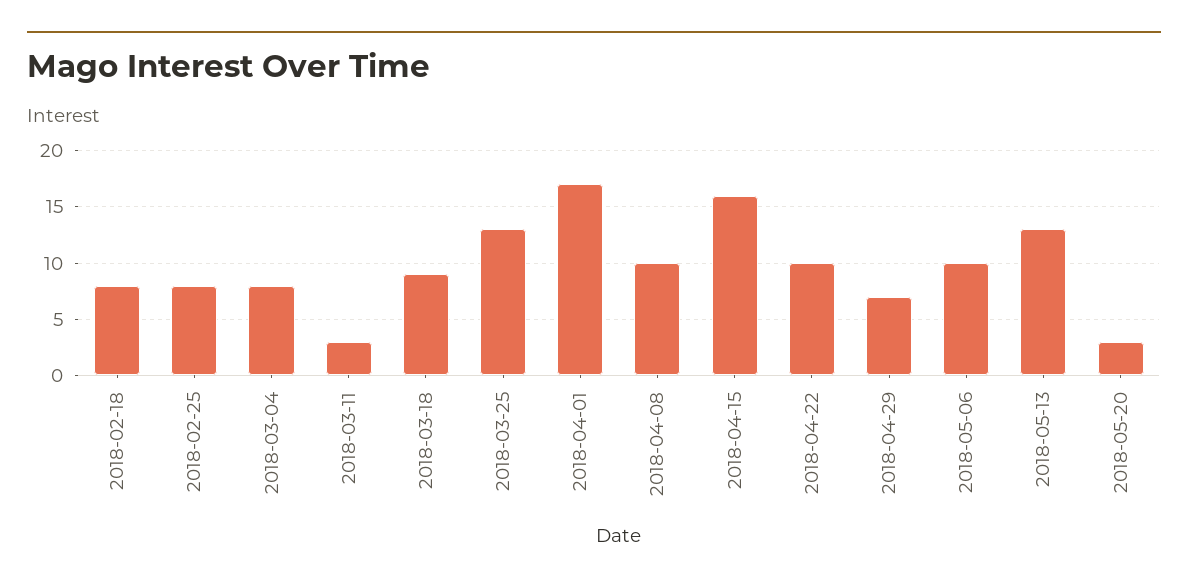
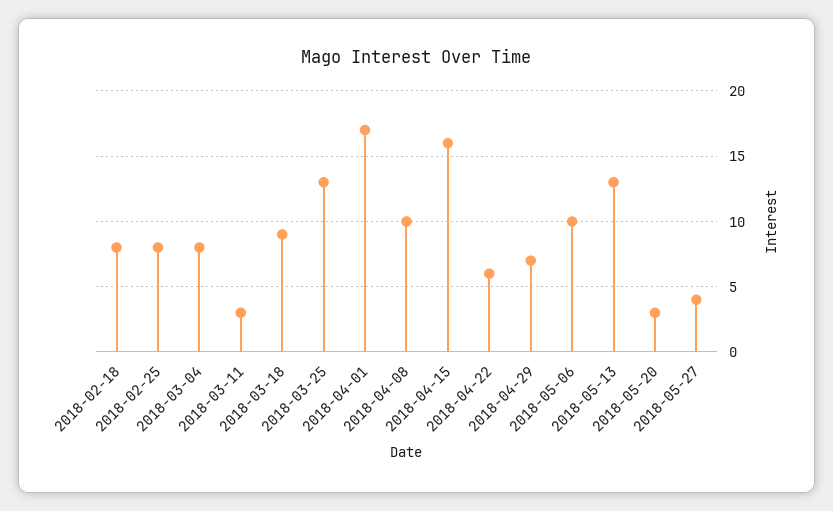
2018-04-22: 10 -> 6
2018-05-27: none -> 4

